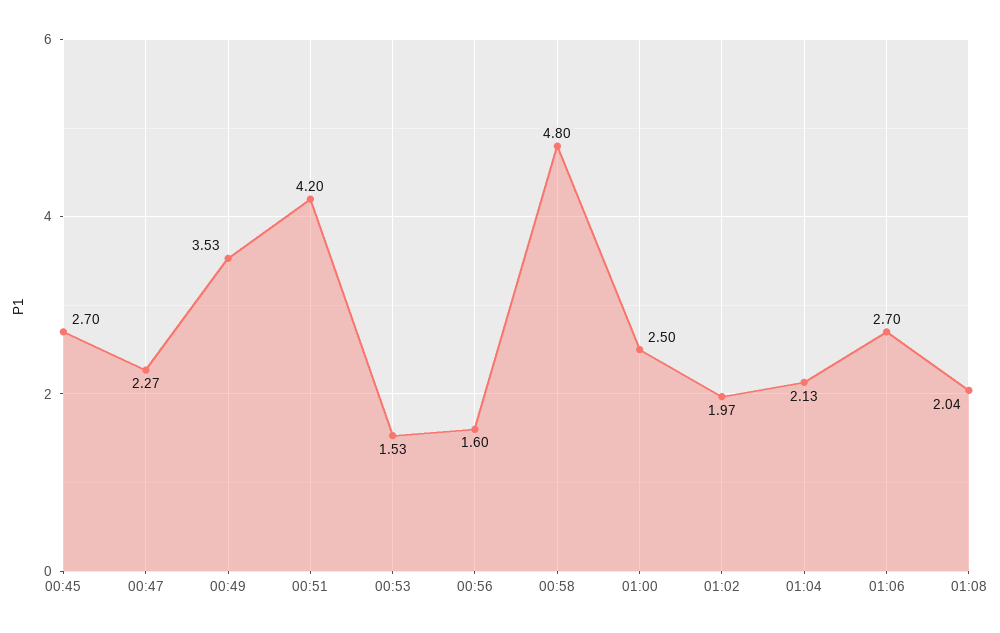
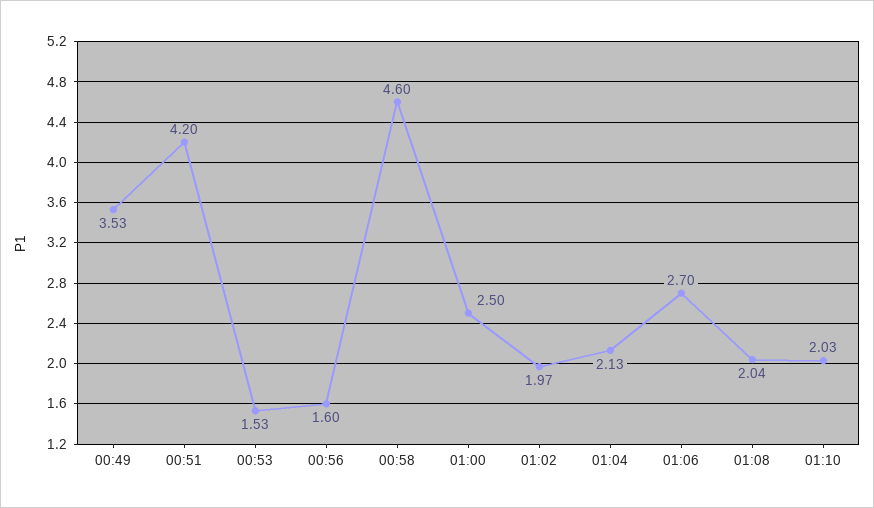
00:45: 2.7 -> none
00:47: 2.27 -> none
00:58: 4.8 -> 4.6
01:10: none -> 2.03

